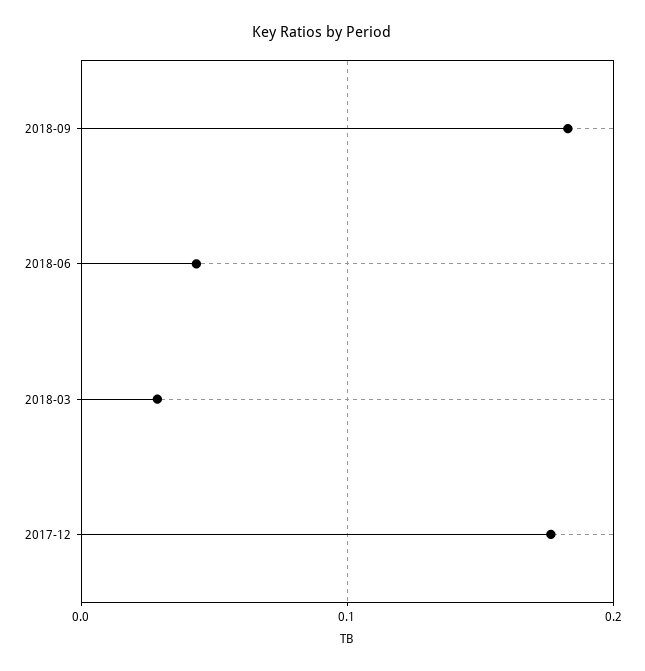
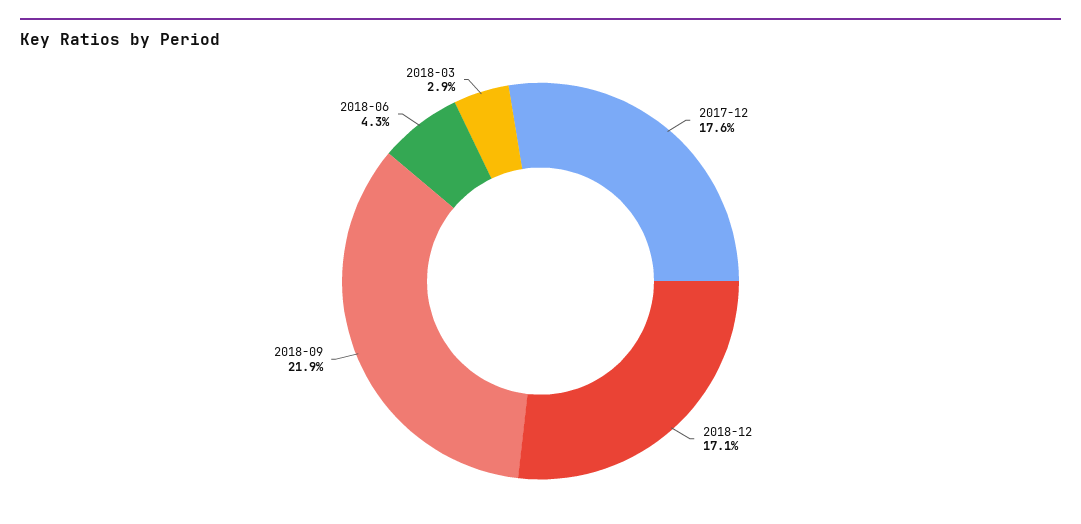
2018-09: 0.18 -> 0.219
2018-12: none -> 0.171

